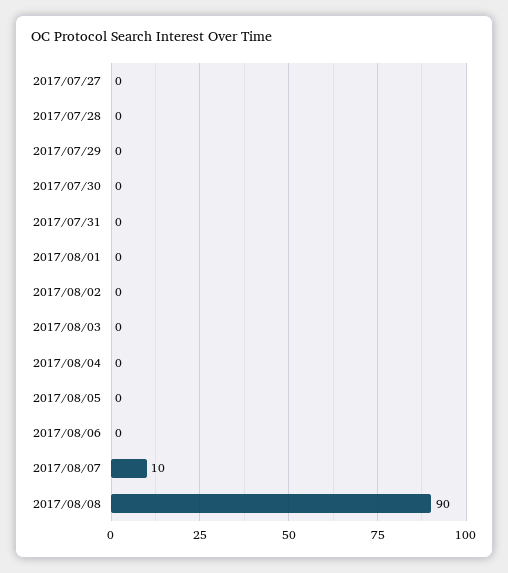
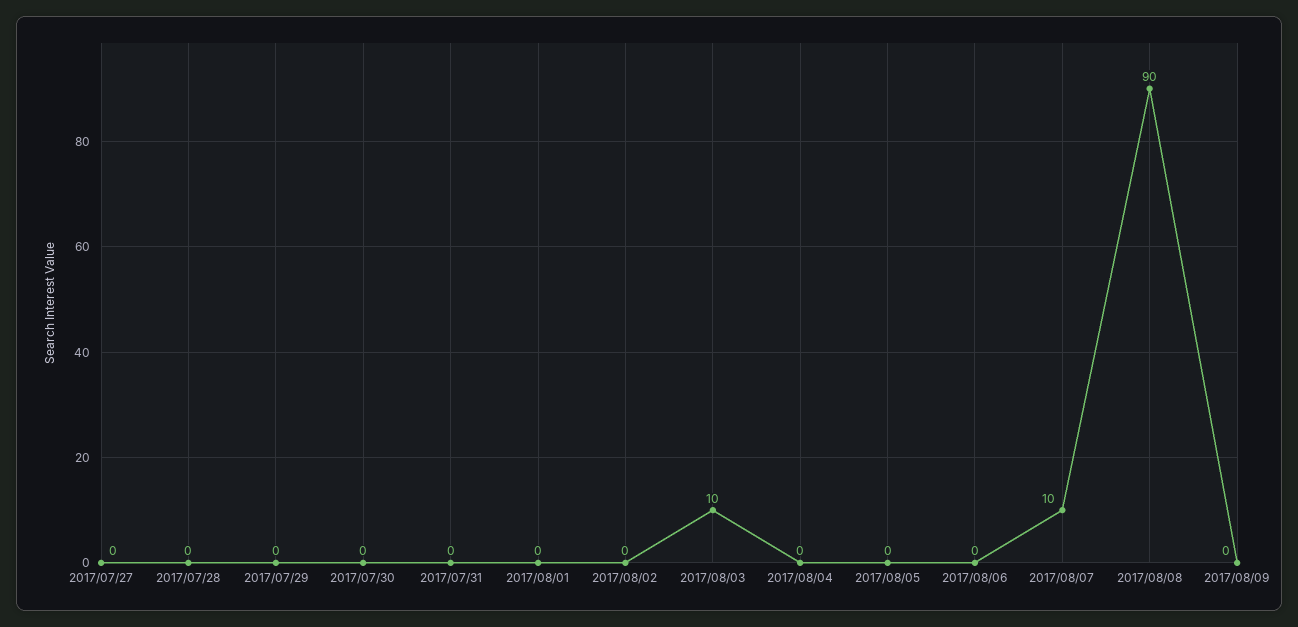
2017/08/03: 0 -> 10
2017/08/09: none -> 0

